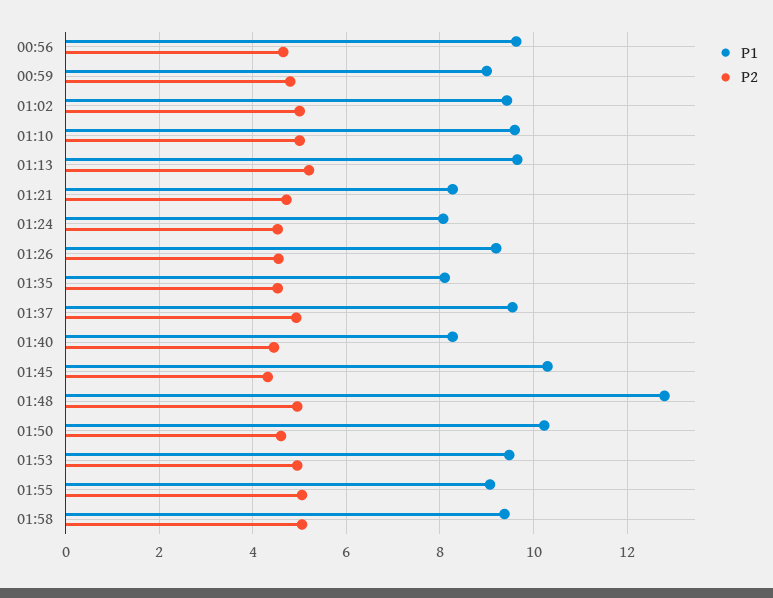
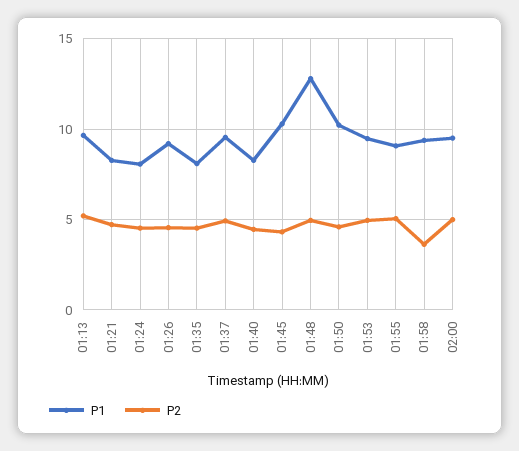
P1, 00:56: 9.6 -> none
P2, 00:56: 4.6 -> none
P1, 00:59: 9 -> none
P2, 00:59: 4.8 -> none
P1, 01:02: 9.4 -> none
P2, 01:02: 5 -> none
P1, 01:10: 9.6 -> none
P2, 01:10: 5 -> none
P2, 01:58: 5 -> 3.5
P1, 02:00: none -> 9.5
P2, 02:00: none -> 5

